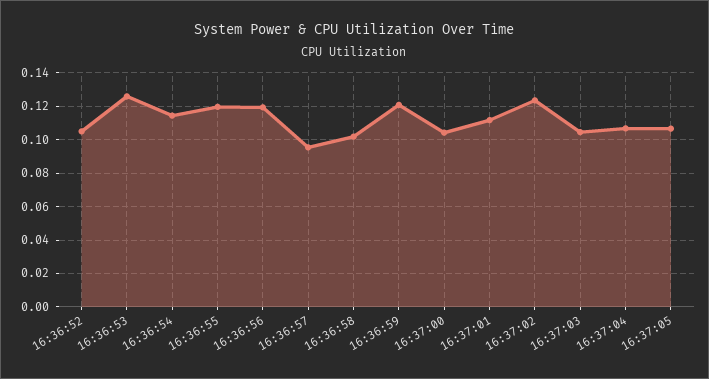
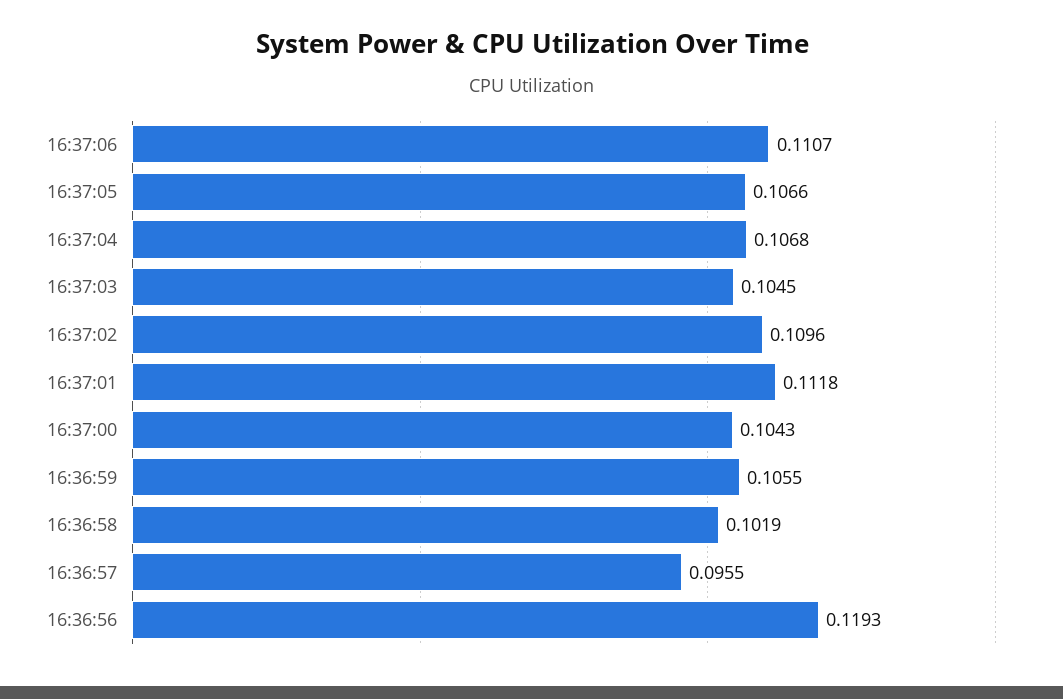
16:36:52: 0.105 -> none
16:36:53: 0.125 -> none
16:36:54: 0.115 -> none
16:36:55: 0.12 -> none
16:36:59: 0.12 -> 0.1055
16:37:02: 0.125 -> 0.1096
16:37:06: none -> 0.1107

